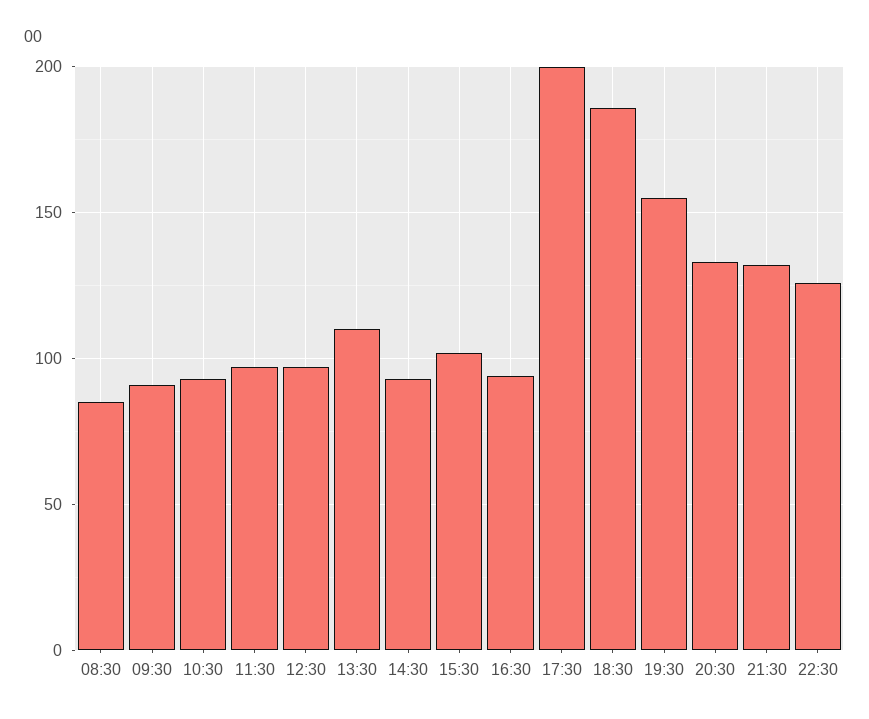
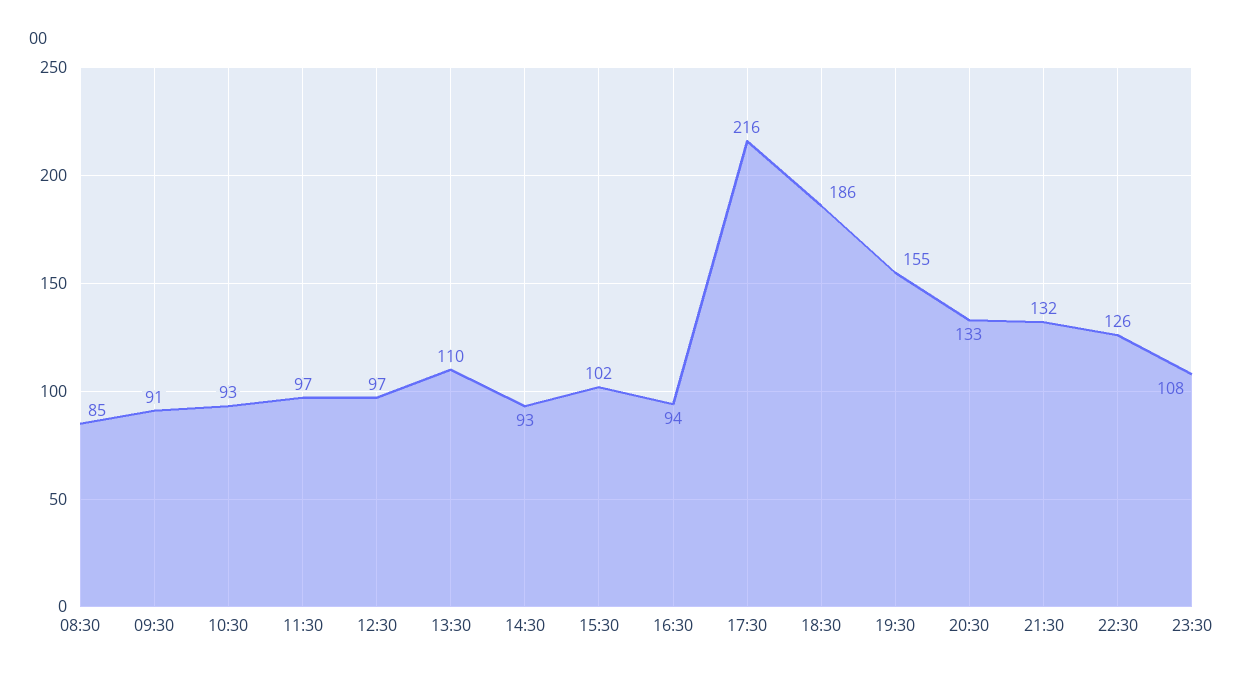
17:30: 200 -> 216
23:30: none -> 108

